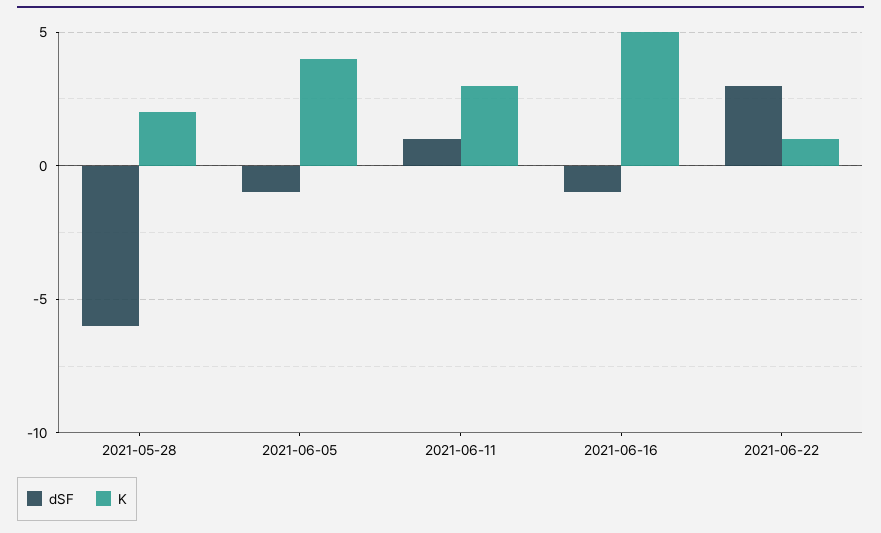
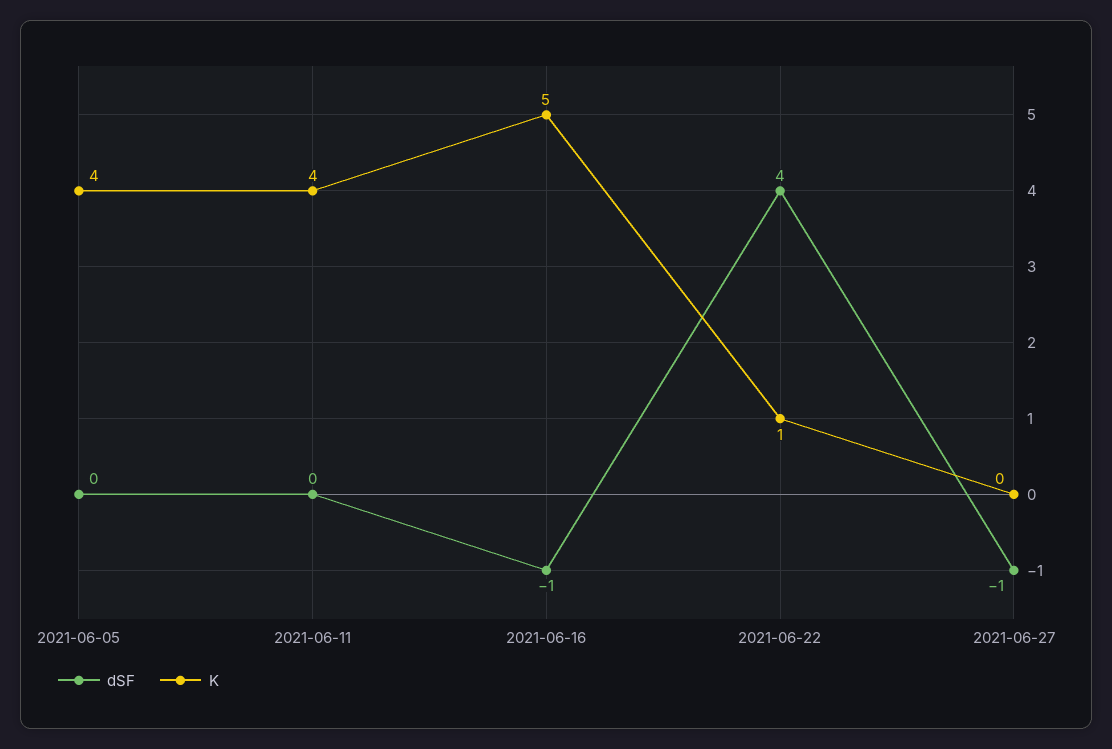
dSF, 2021-05-28: -6 -> none
K, 2021-05-28: 2 -> none
dSF, 2021-06-05: -1 -> 0
dSF, 2021-06-11: 1 -> 0
K, 2021-06-11: 3 -> 4
dSF, 2021-06-22: 3 -> 4
dSF, 2021-06-27: none -> -1
K, 2021-06-27: none -> 0

